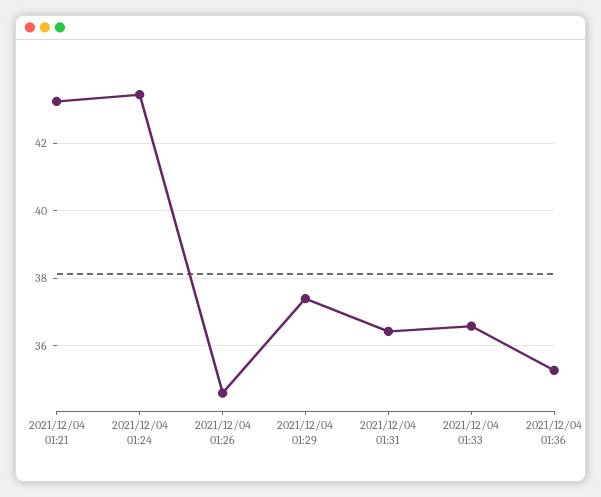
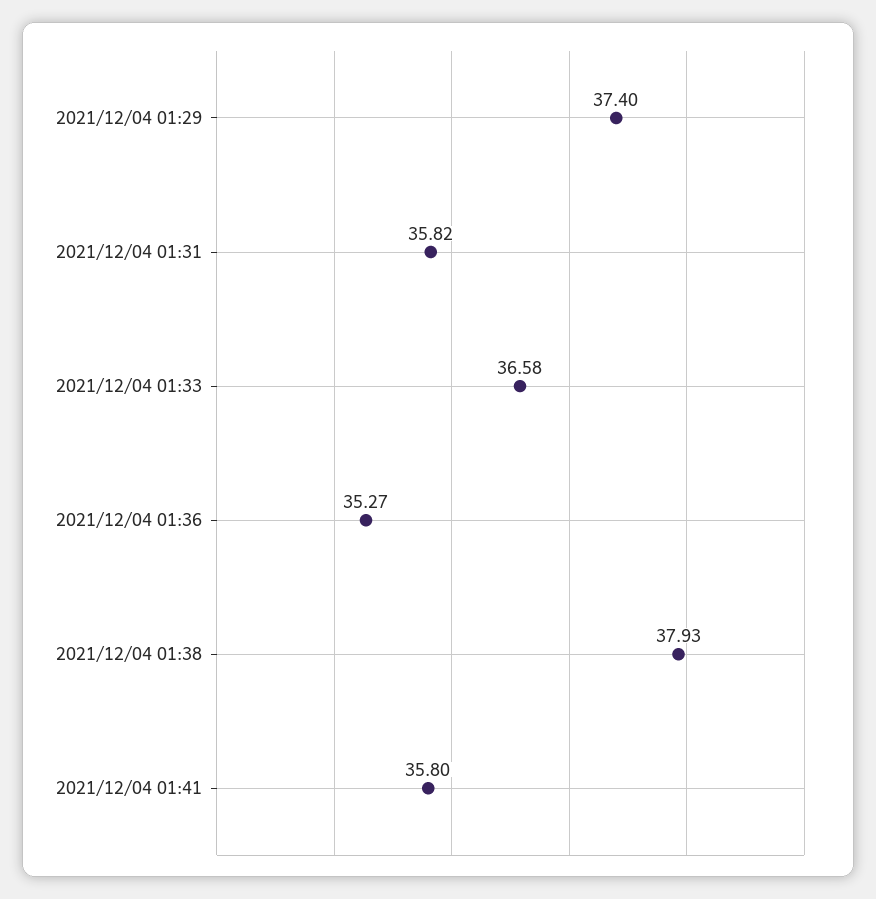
2021/12/04 01:21: 43.2 -> none
2021/12/04 01:24: 43.4 -> none
2021/12/04 01:26: 34.6 -> none
2021/12/04 01:31: 36.4 -> 35.82
2021/12/04 01:38: none -> 37.93
2021/12/04 01:41: none -> 35.8

